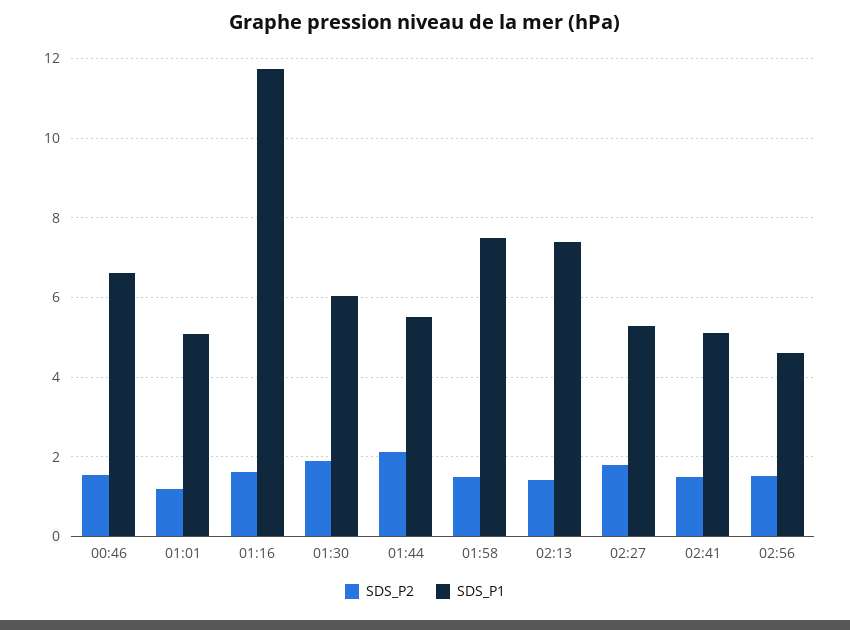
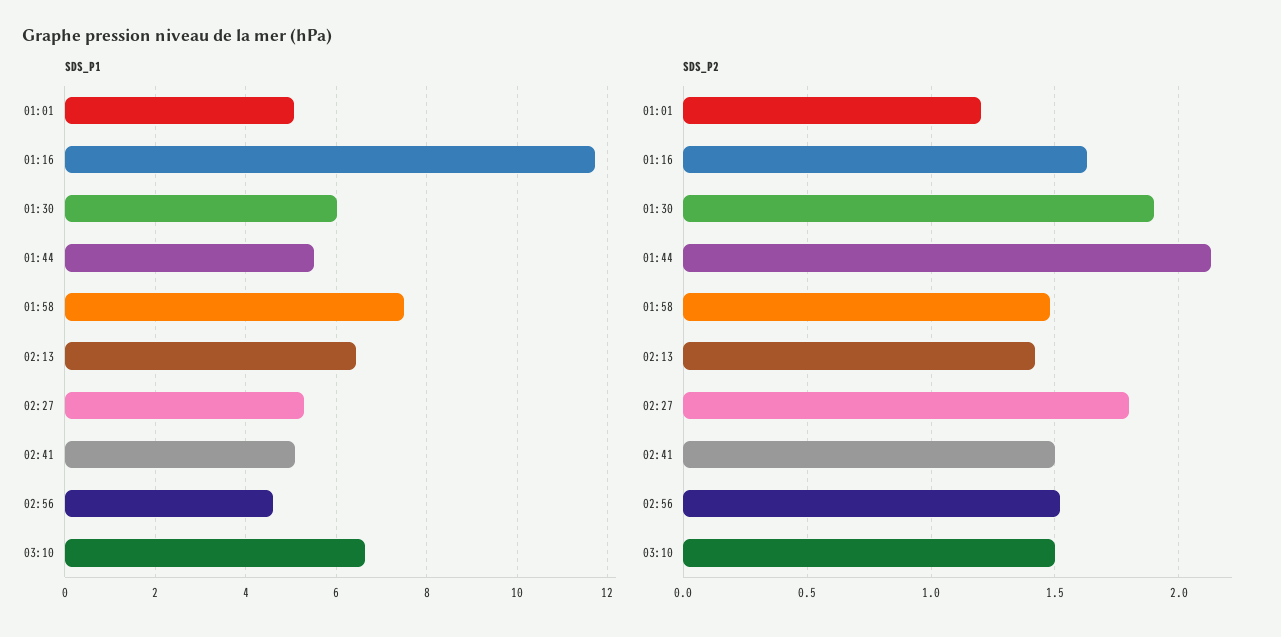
SDS_P2, 00:46: 1.6 -> none
SDS_P1, 00:46: 6.6 -> none
SDS_P1, 02:13: 7.4 -> 6.4
SDS_P1, 03:10: none -> 6.6
SDS_P2, 03:10: none -> 1.5

